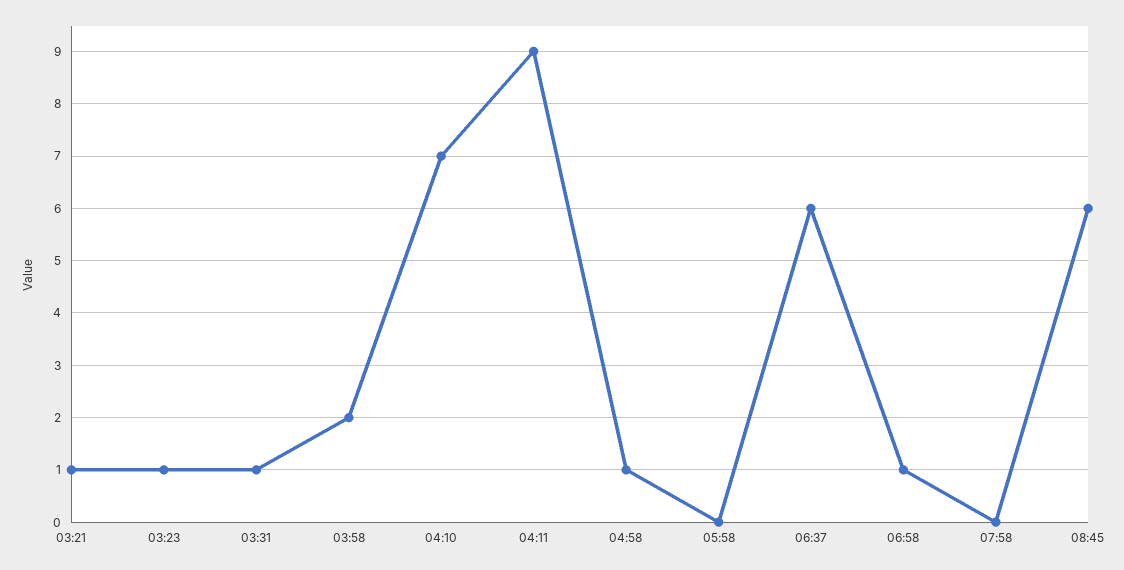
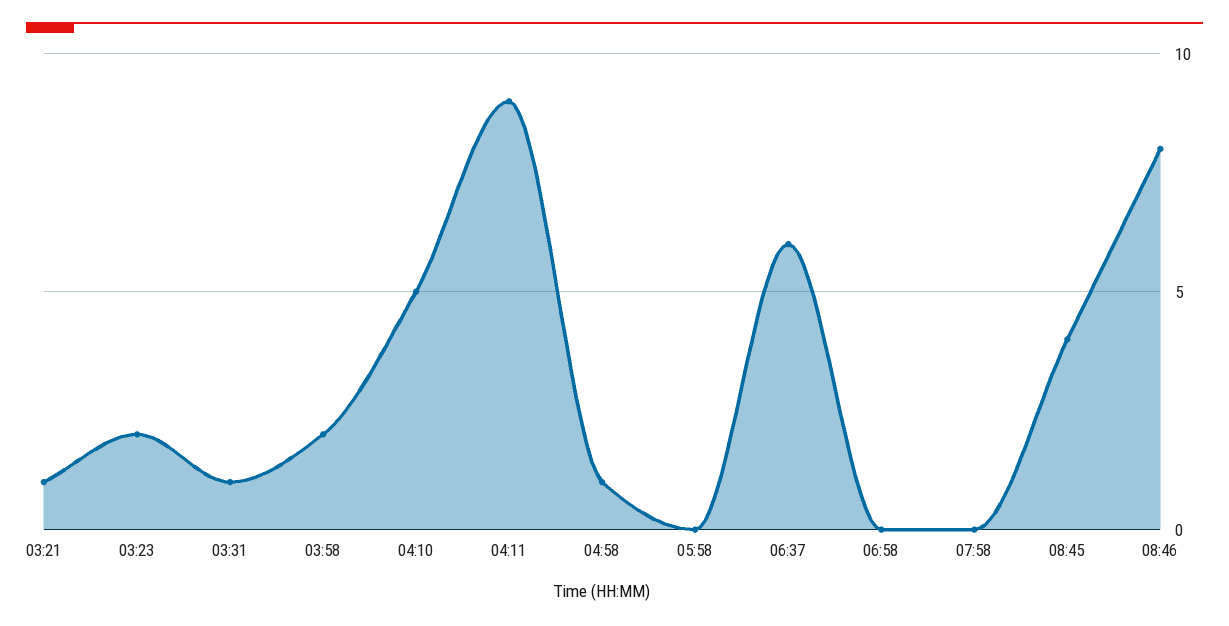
03:23: 1 -> 2
04:10: 7 -> 5
06:58: 1 -> 0
08:45: 6 -> 4
08:46: none -> 8

